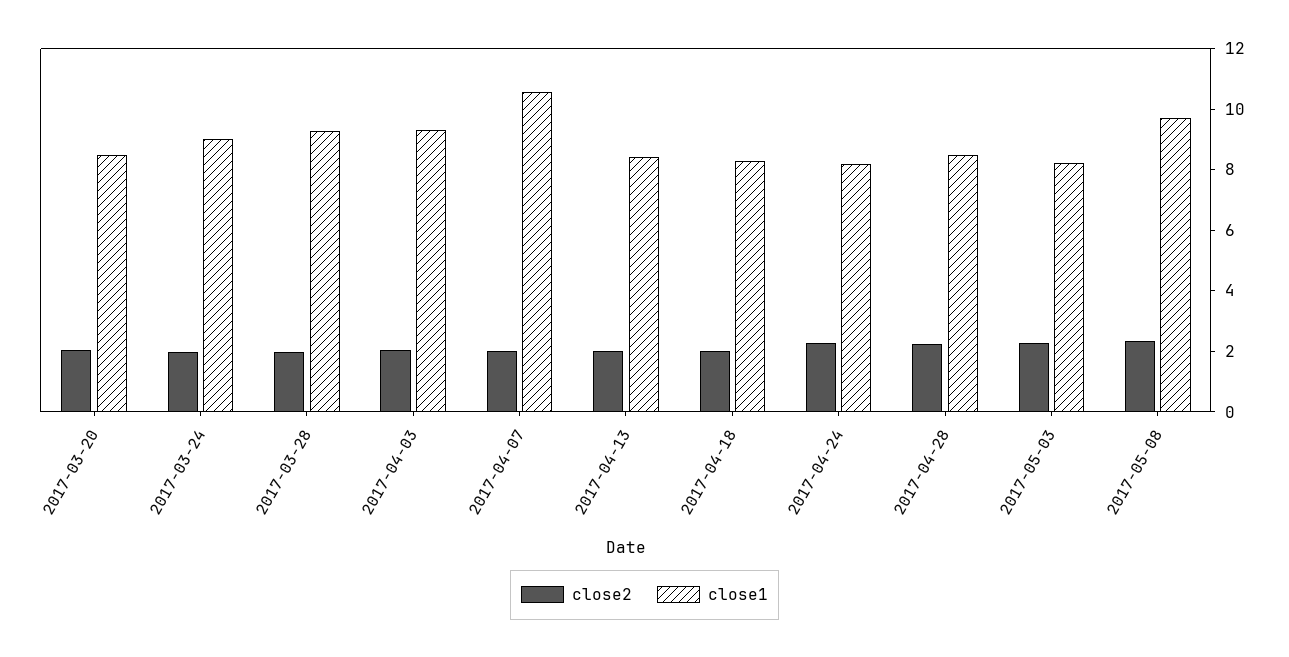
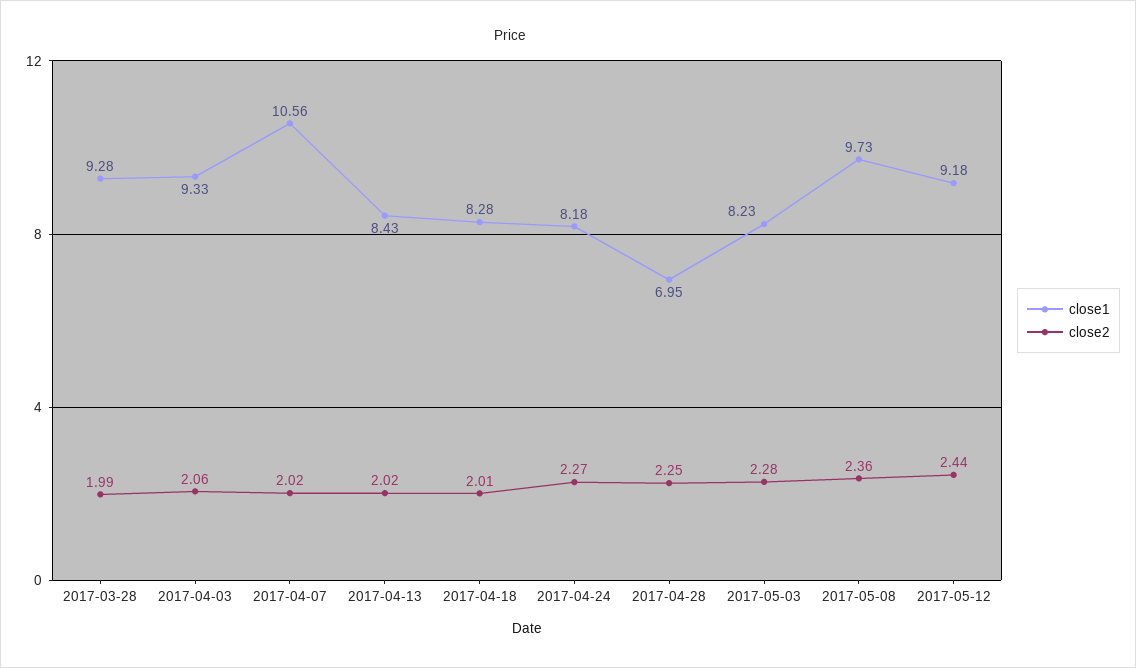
close2, 2017-03-20: 2 -> none
close1, 2017-03-20: 8.5 -> none
close2, 2017-03-24: 2 -> none
close1, 2017-03-24: 9 -> none
close1, 2017-04-28: 8.5 -> 6.95
close1, 2017-05-12: none -> 9.18
close2, 2017-05-12: none -> 2.44

